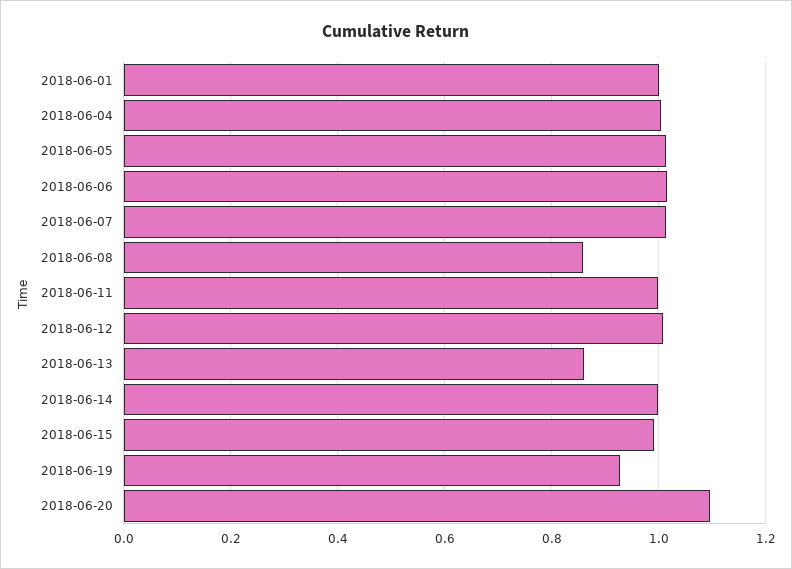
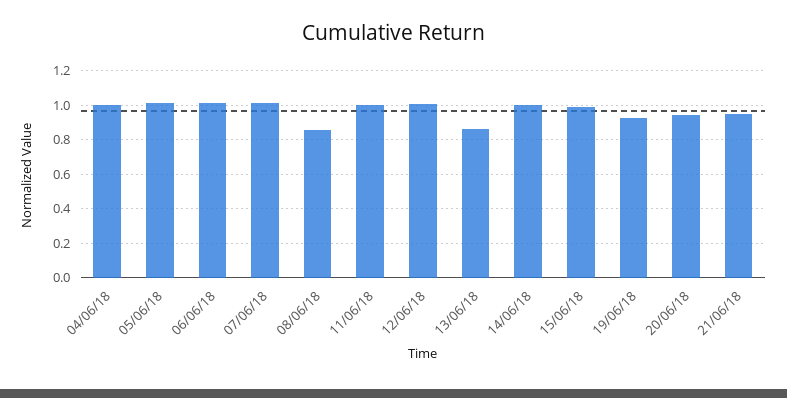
2018-06-01: 1 -> none
2018-06-20: 1.1 -> 0.95
21/06/18: none -> 0.95

